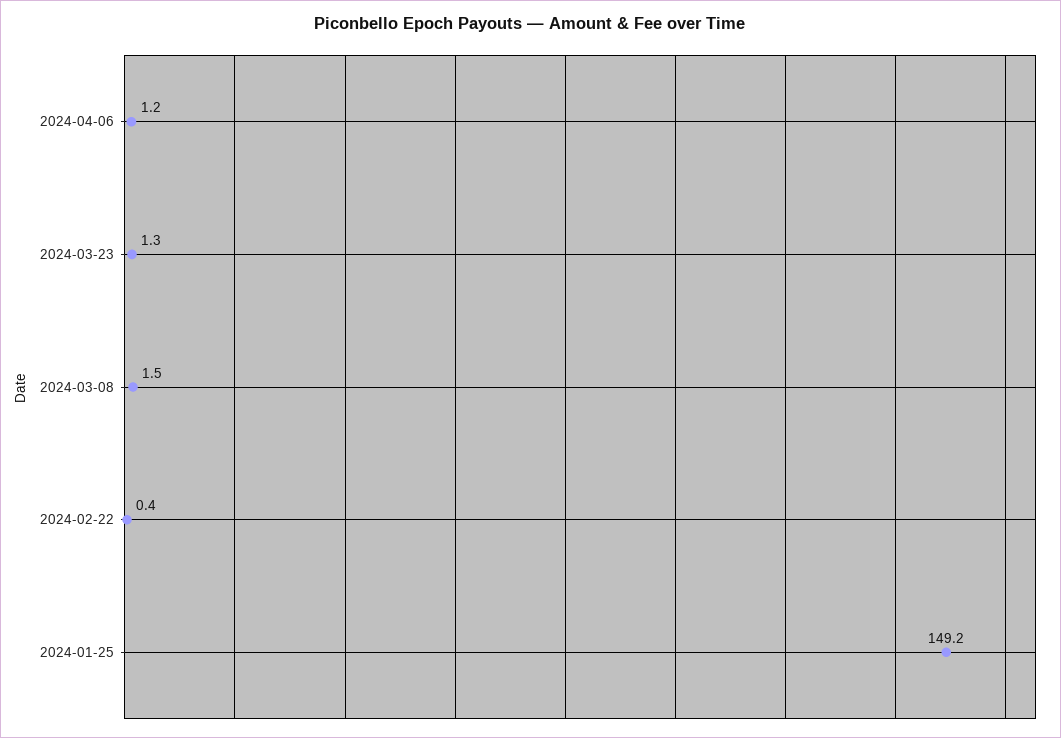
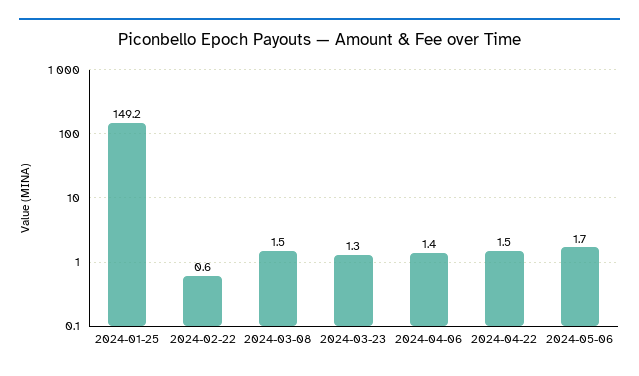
2024-04-06: 1.2 -> 1.4
2024-02-22: 0.4 -> 0.6
2024-04-22: none -> 1.5
2024-05-06: none -> 1.7

